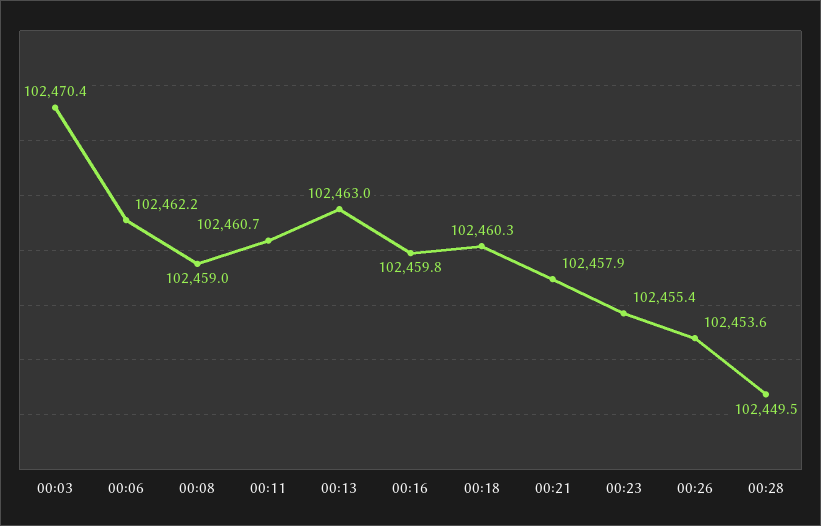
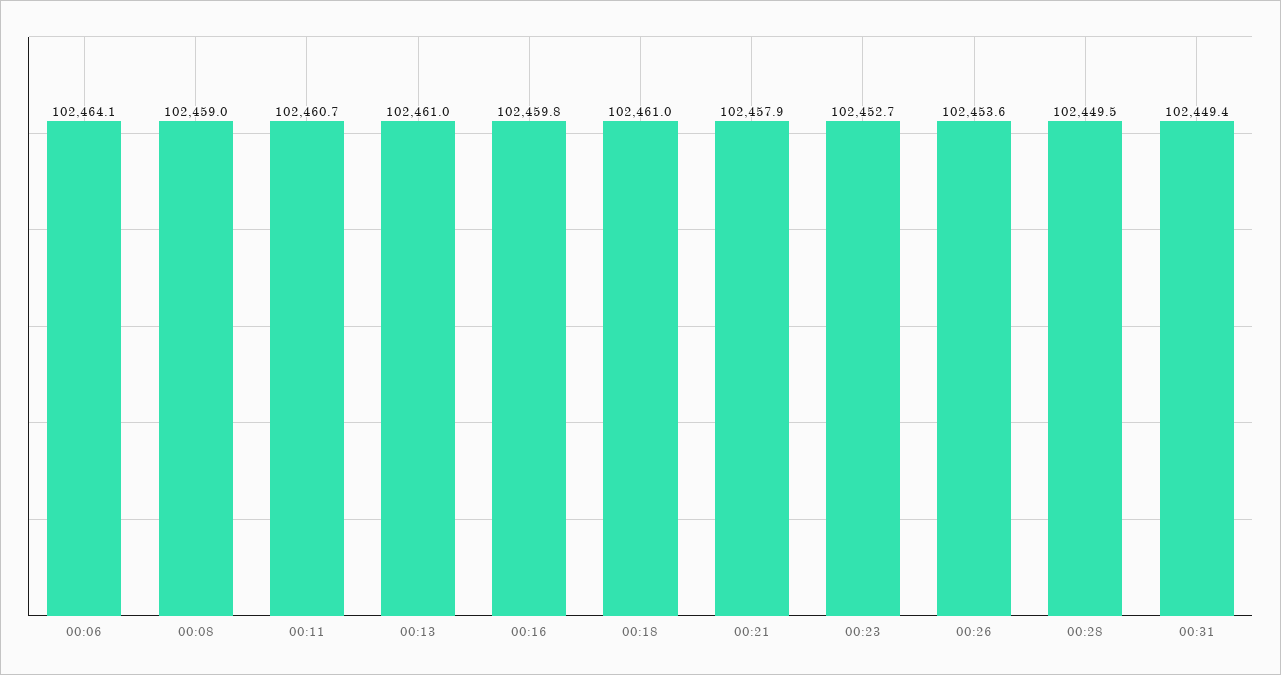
00:03: 102470.4 -> none
00:06: 102462.2 -> 102464.1
00:13: 102463 -> 102461
00:18: 102460.3 -> 102461
00:23: 102455.4 -> 102452.7
00:31: none -> 102449.4

